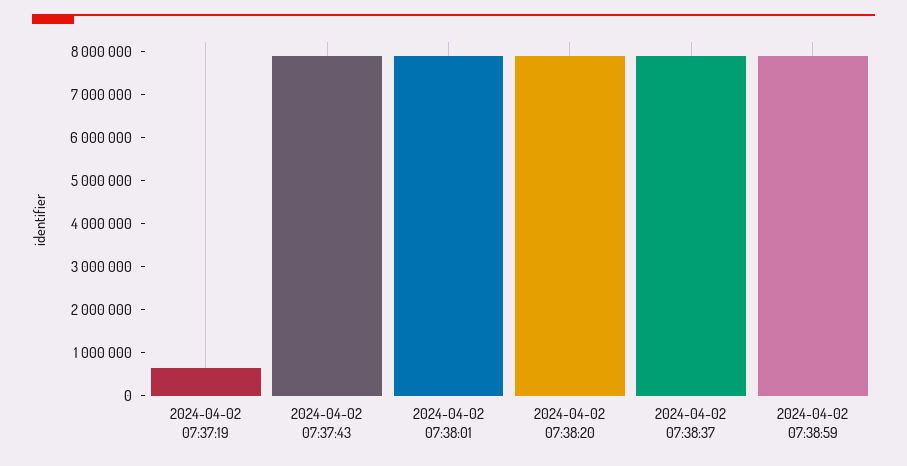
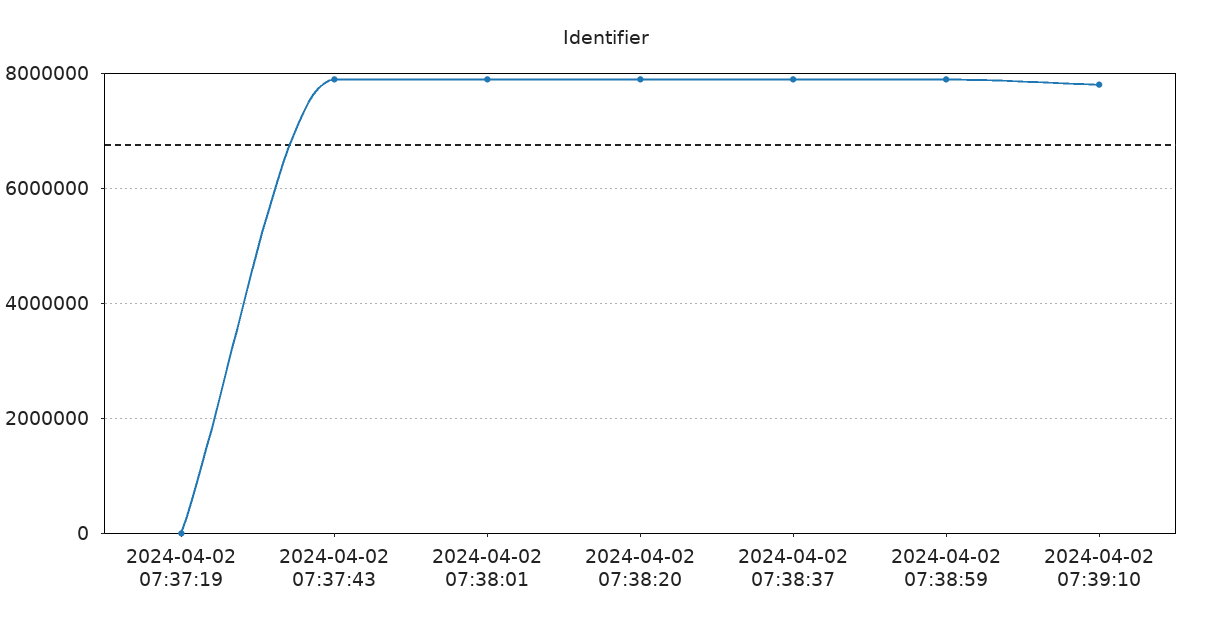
2024-04-02 07:37:19: 600000 -> 0
2024-04-02 07:39:10: none -> 7800000

